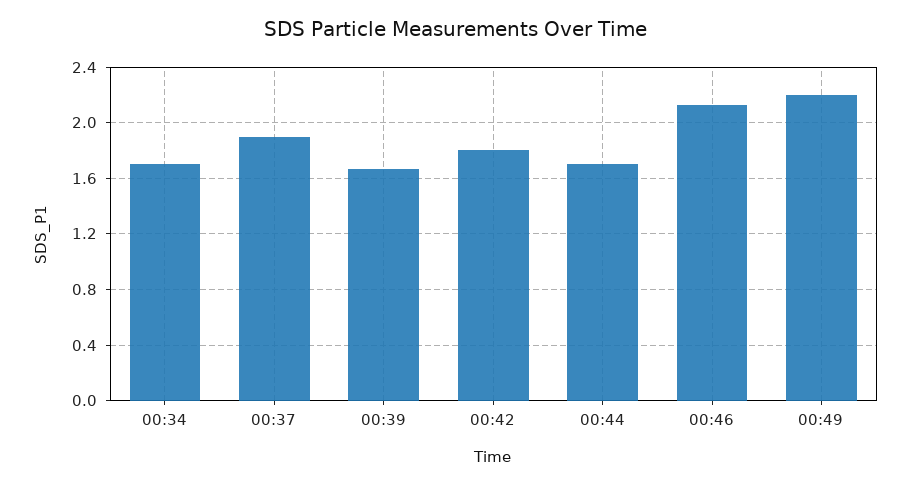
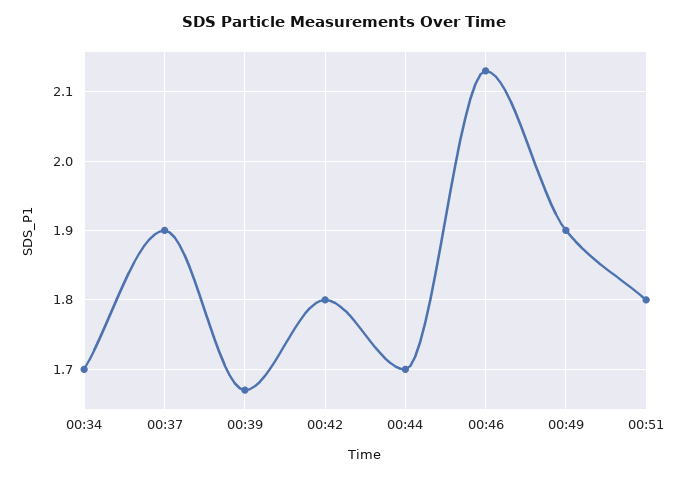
00:49: 2.2 -> 1.9
00:51: none -> 1.8

